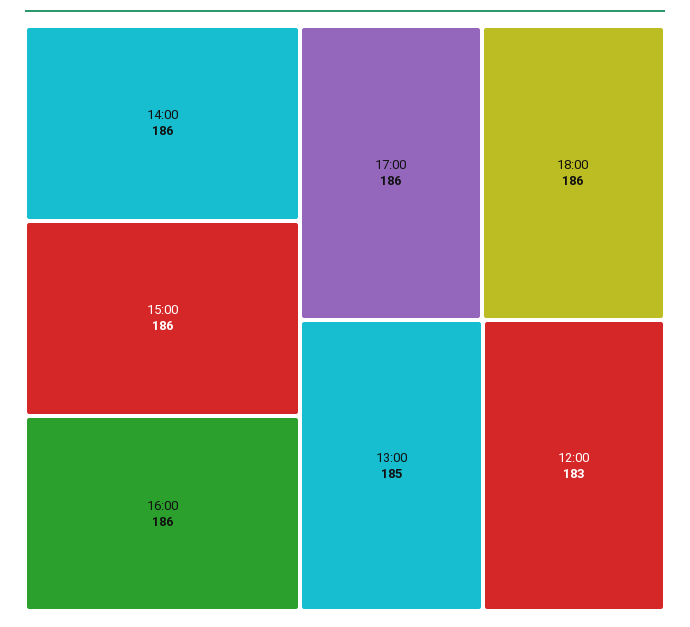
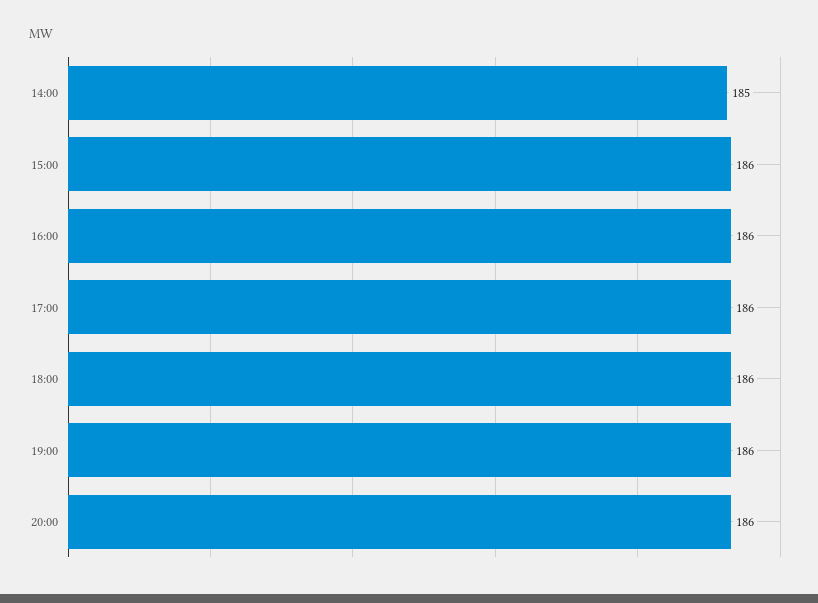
14:00: 186 -> 185
13:00: 185 -> none
12:00: 183 -> none
19:00: none -> 186
20:00: none -> 186

